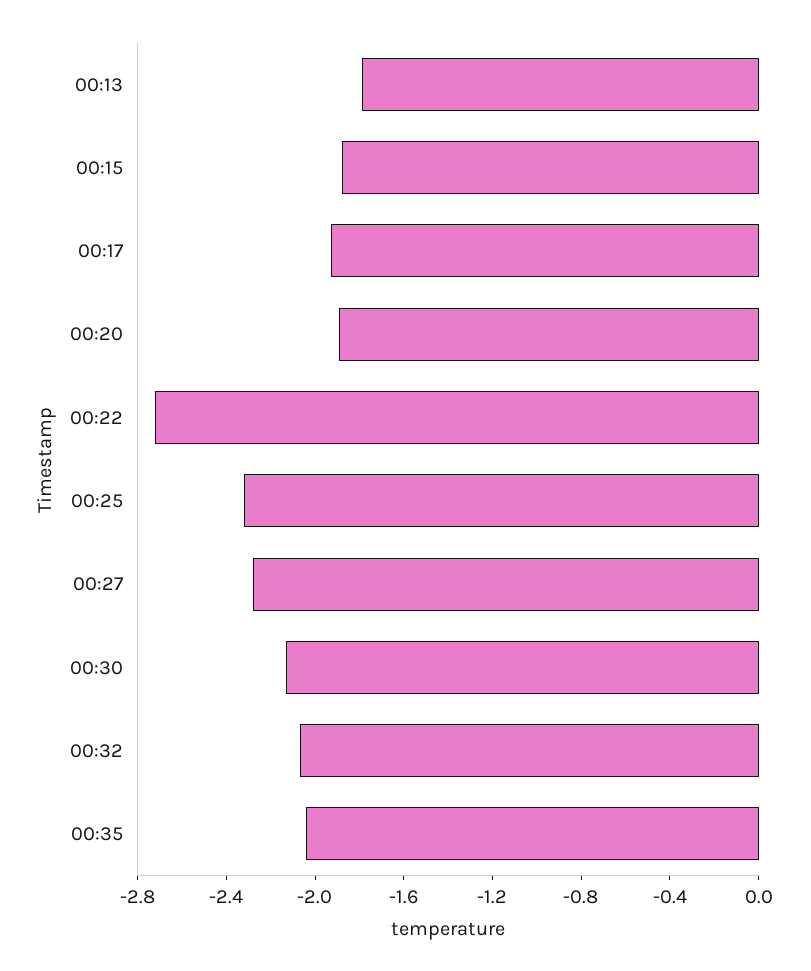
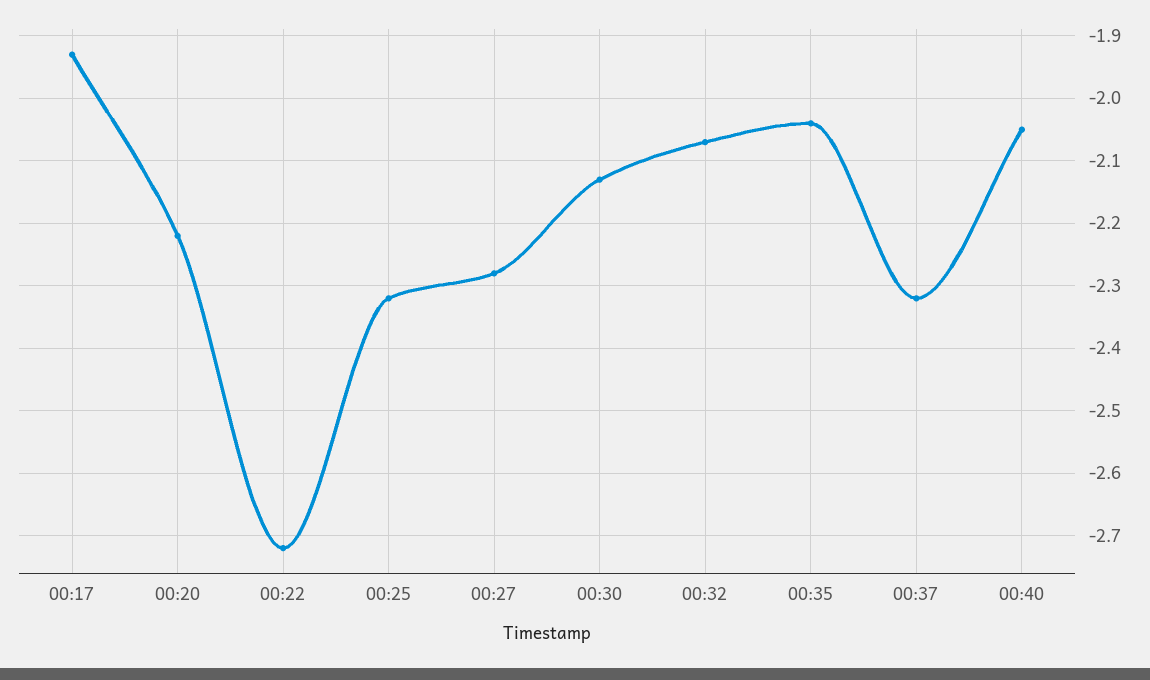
00:13: -1.8 -> none
00:15: -1.9 -> none
00:20: -1.9 -> -2.22
00:37: none -> -2.32
00:40: none -> -2.05

